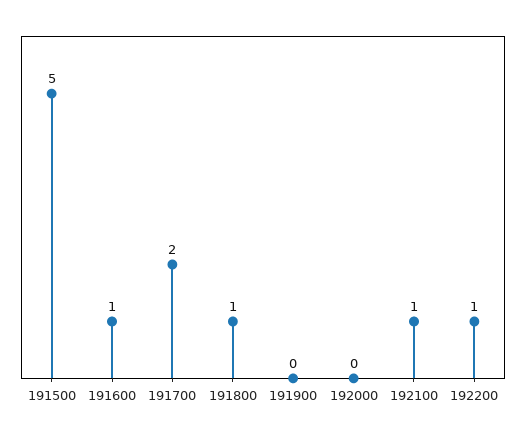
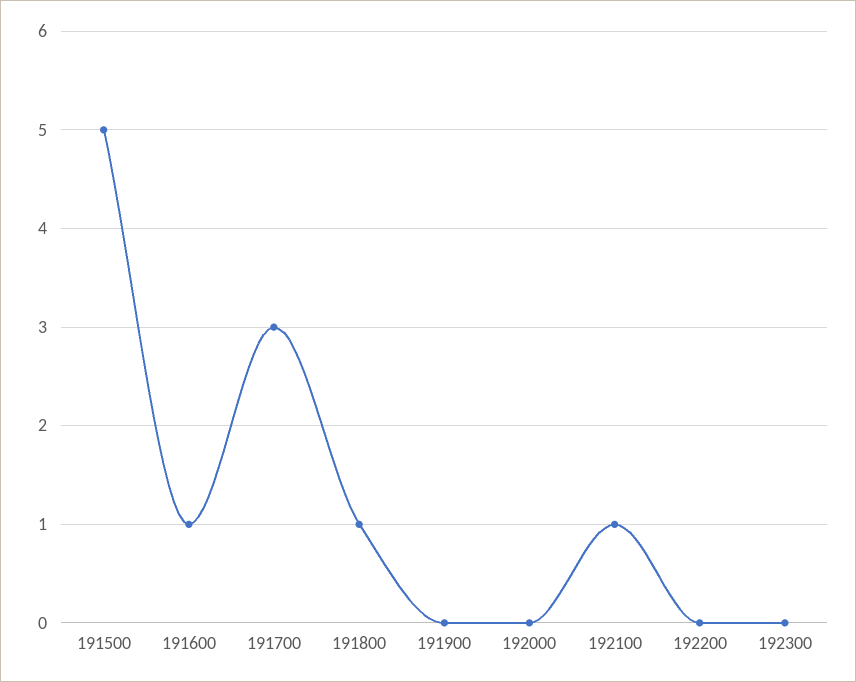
191700: 2 -> 3
192200: 1 -> 0
192300: none -> 0

